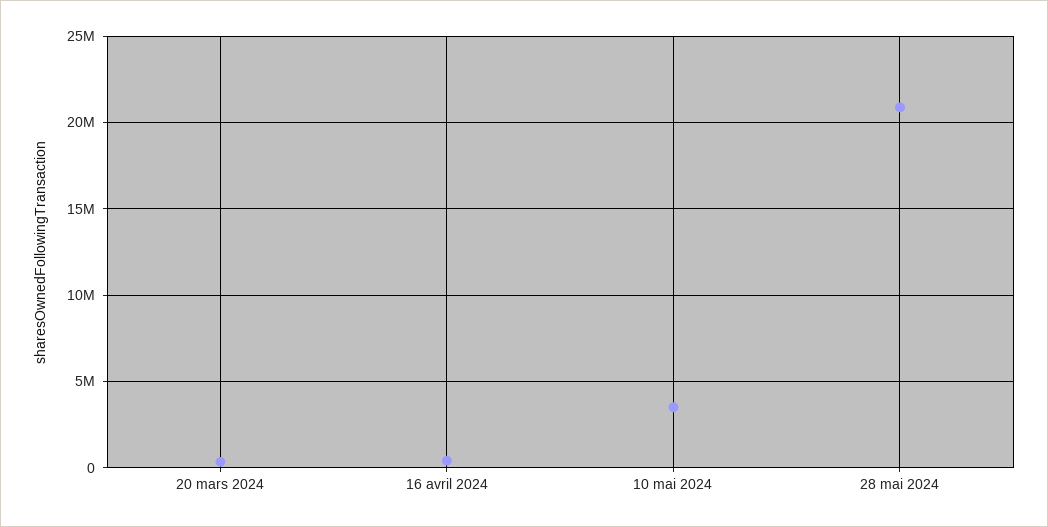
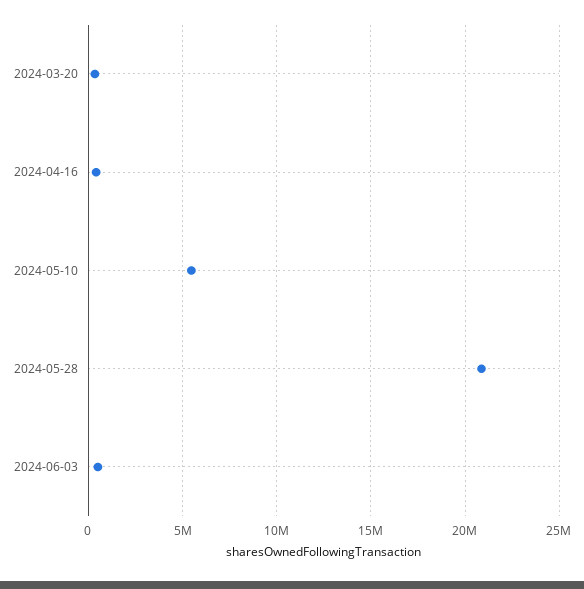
10 mai 2024: 3500000 -> 5500000
2024-06-03: none -> 500000

